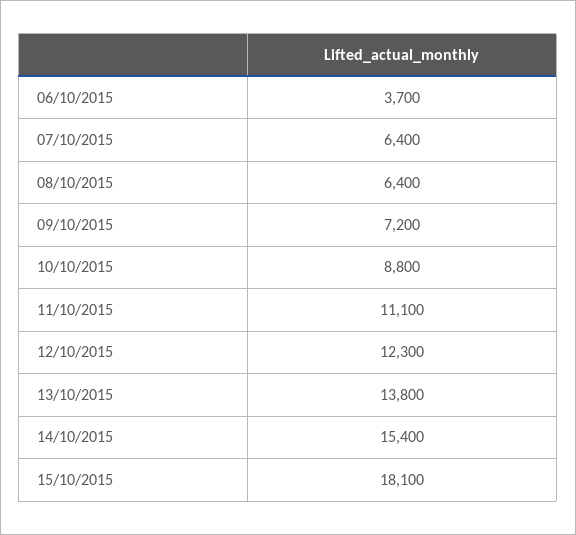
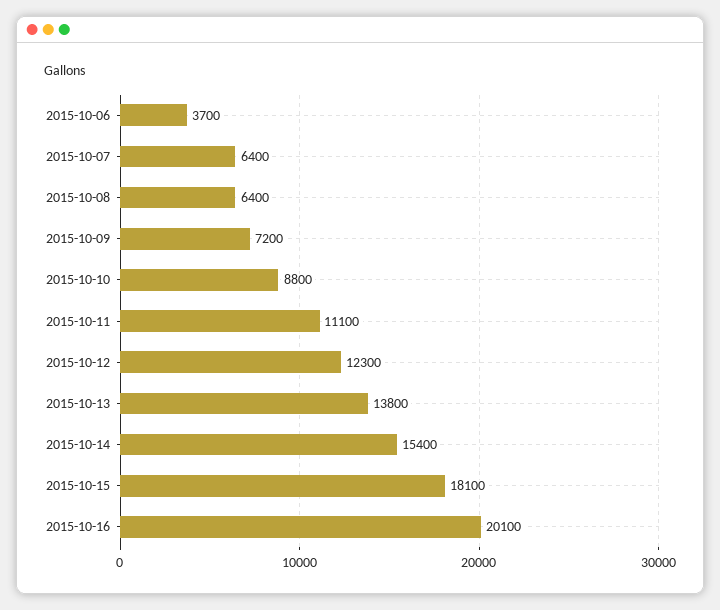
2015-10-16: none -> 20100

